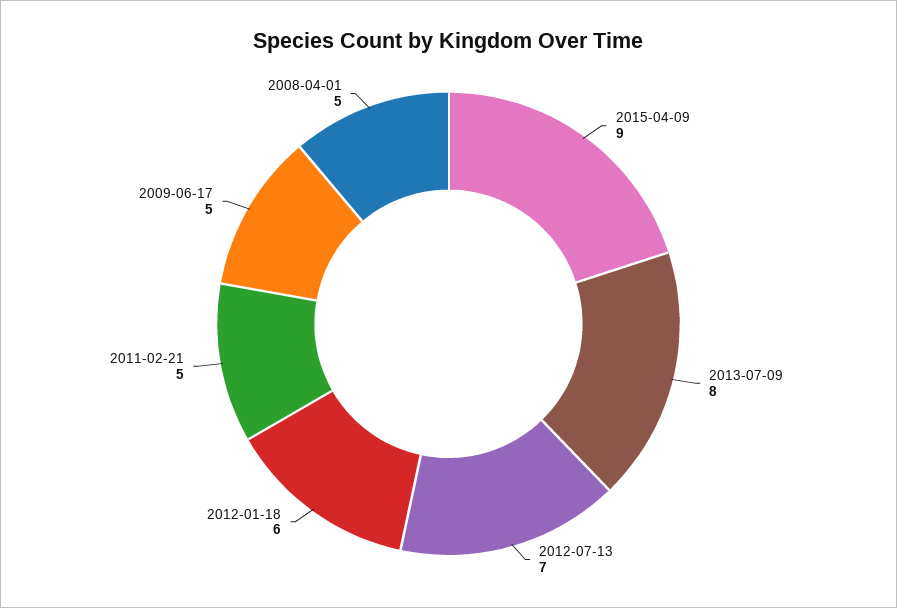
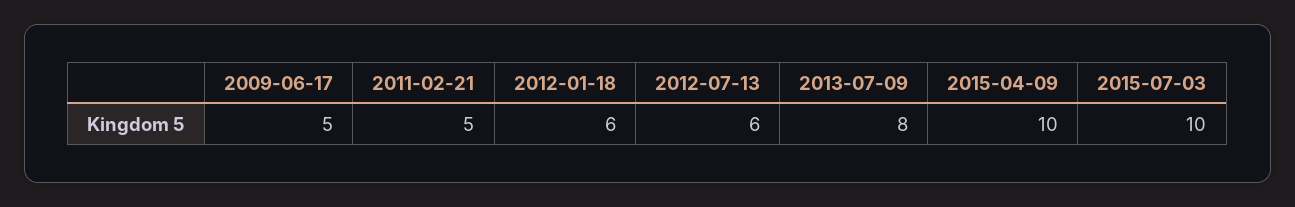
2015-04-09: 9 -> 10
2012-07-13: 7 -> 6
2008-04-01: 5 -> none
2015-07-03: none -> 10

